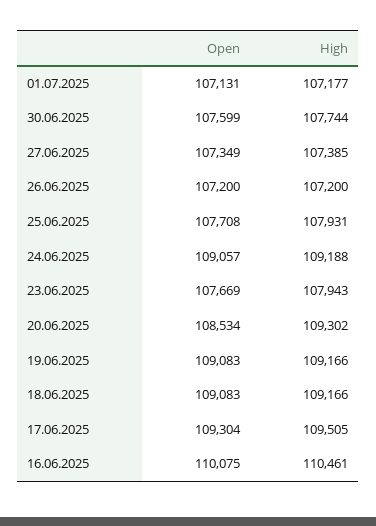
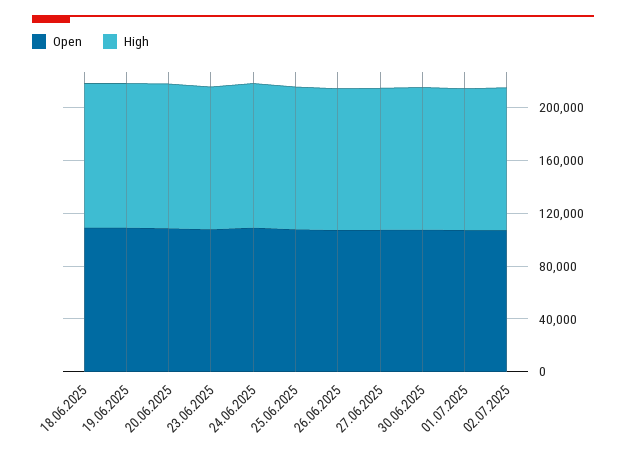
Open, 17.06.2025: 109304 -> none
High, 17.06.2025: 109505 -> none
Open, 16.06.2025: 110075 -> none
High, 16.06.2025: 110461 -> none
Open, 02.07.2025: none -> 110000
High, 02.07.2025: none -> 110000

